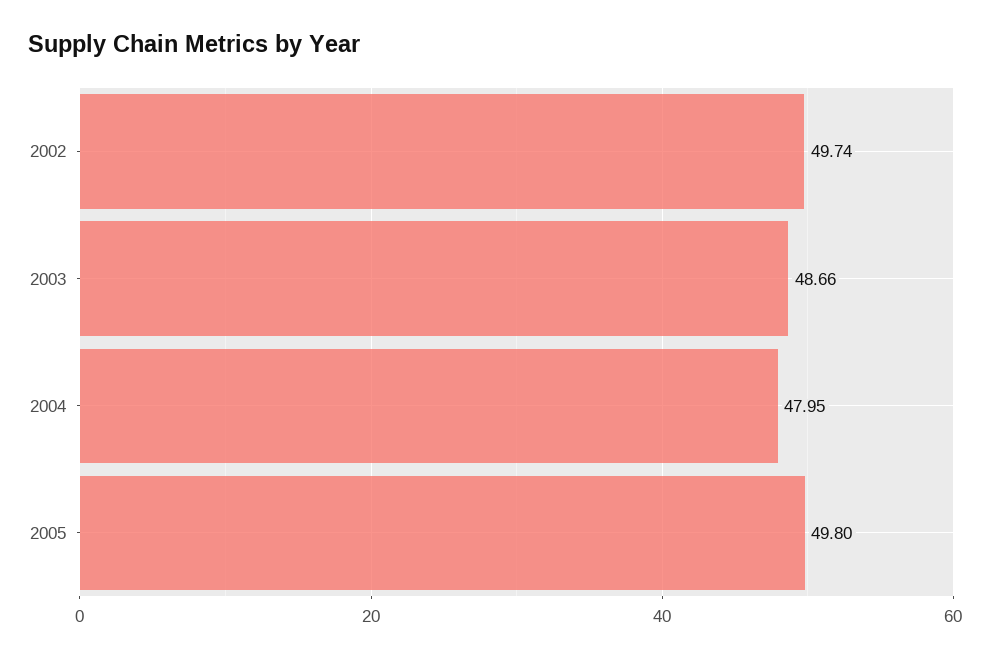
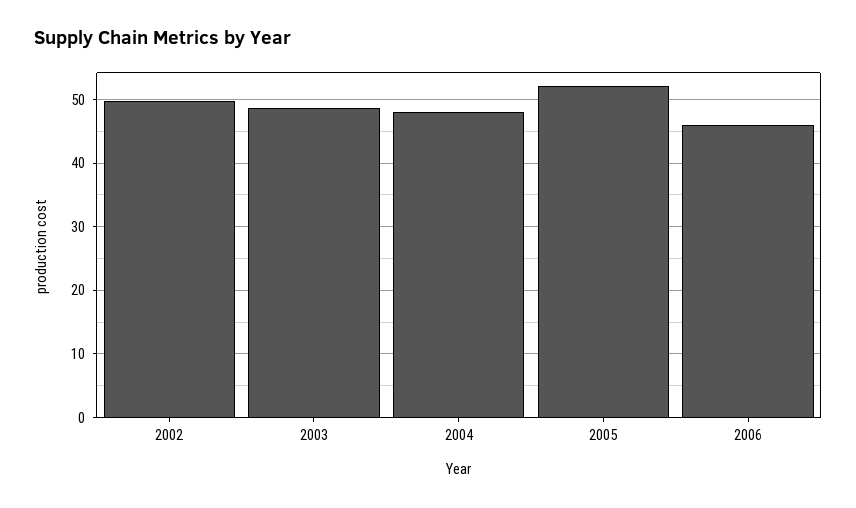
2005: 49.8 -> 52
2006: none -> 46

